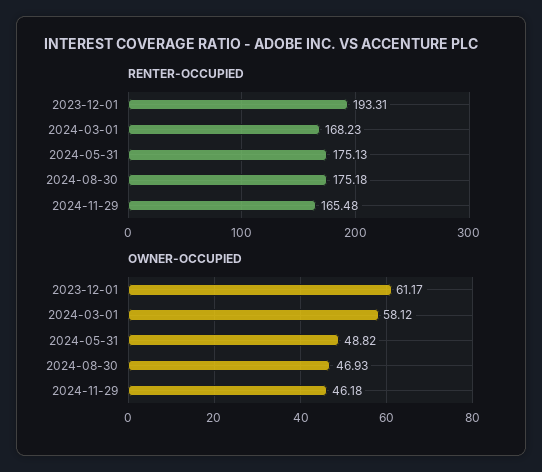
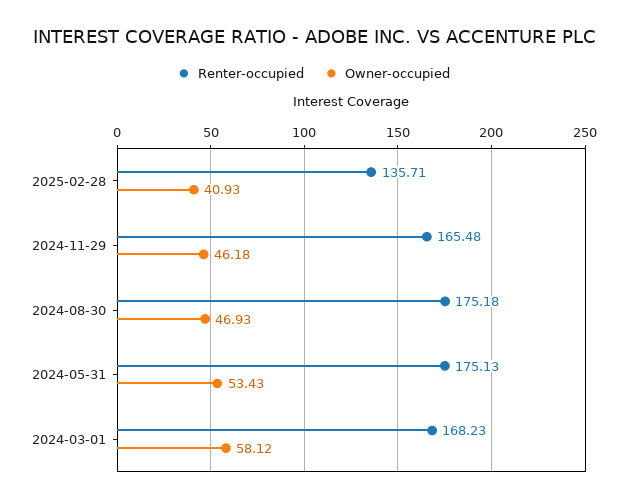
RENTER-OCCUPIED, 2023-12-01: 193.31 -> none
OWNER-OCCUPIED, 2023-12-01: 61.17 -> none
OWNER-OCCUPIED, 2024-05-31: 48.82 -> 53.43
RENTER-OCCUPIED, 2025-02-28: none -> 135.71
OWNER-OCCUPIED, 2025-02-28: none -> 40.93

